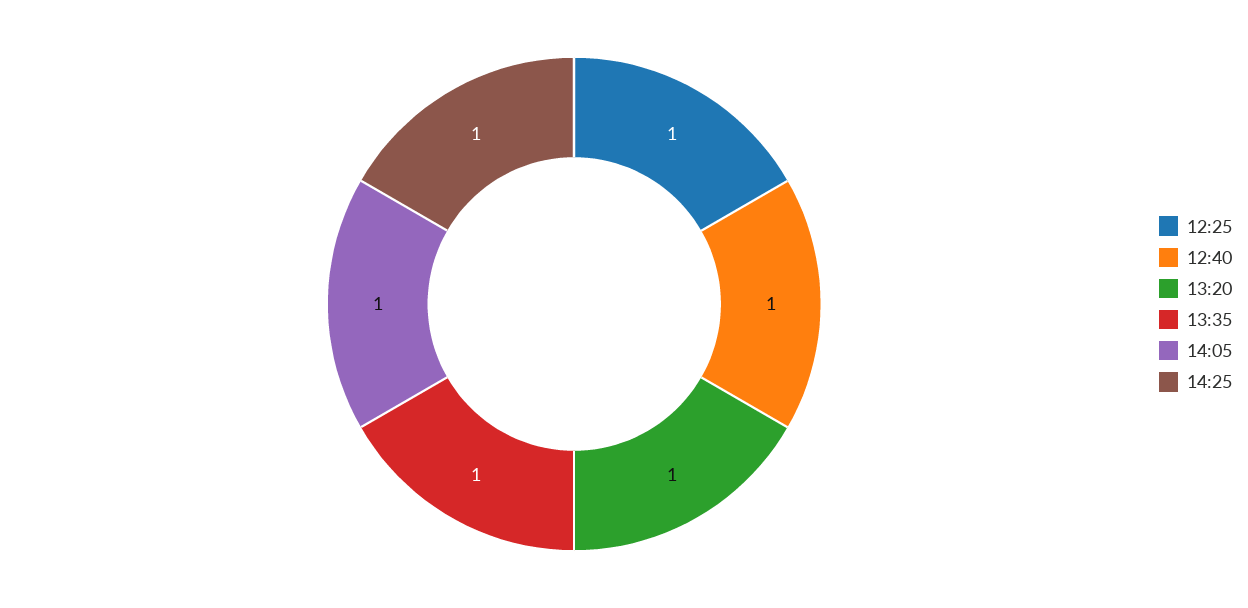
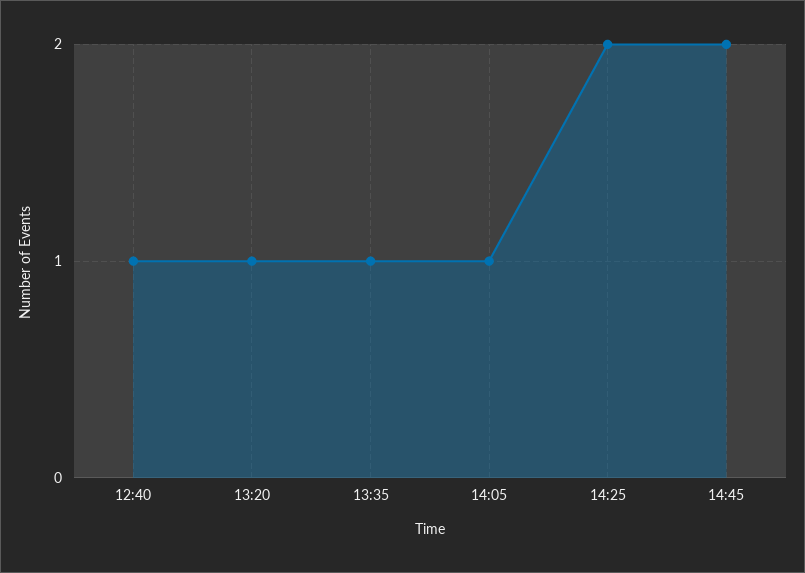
12:25: 1 -> none
14:25: 1 -> 2
14:45: none -> 2

